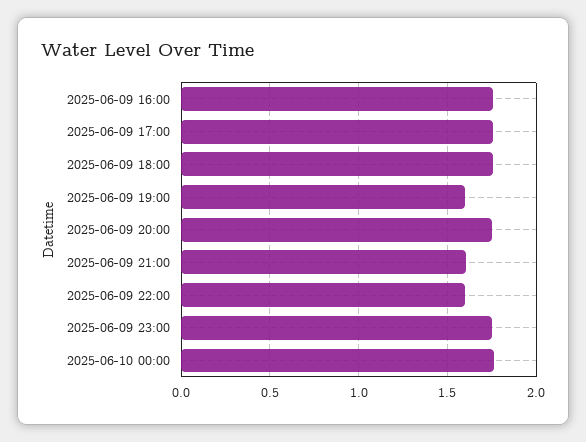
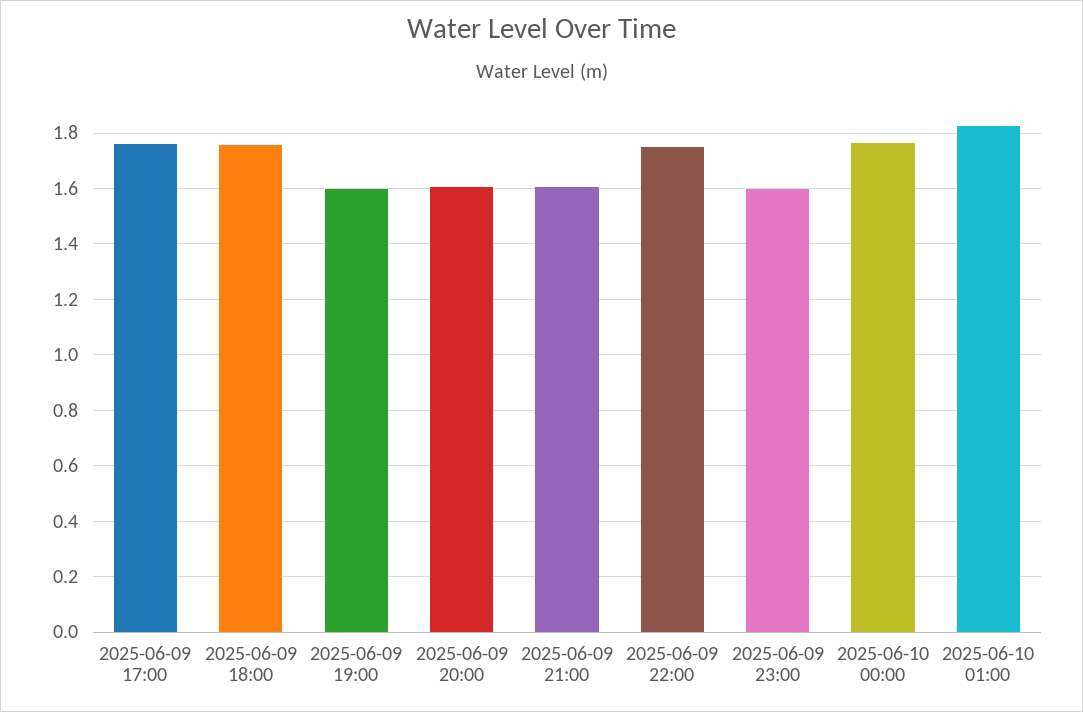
2025-06-09 16:00: 1.75 -> none
2025-06-09 20:00: 1.75 -> 1.6
2025-06-09 22:00: 1.6 -> 1.75
2025-06-09 23:00: 1.75 -> 1.6
2025-06-10 01:00: none -> 1.825

